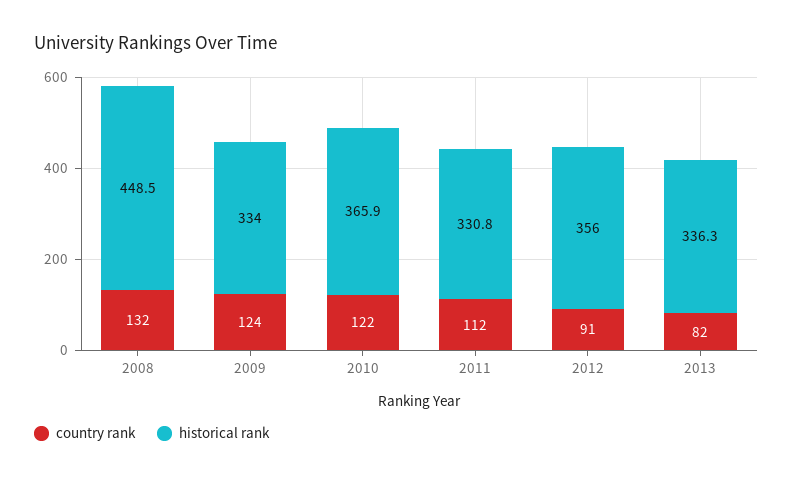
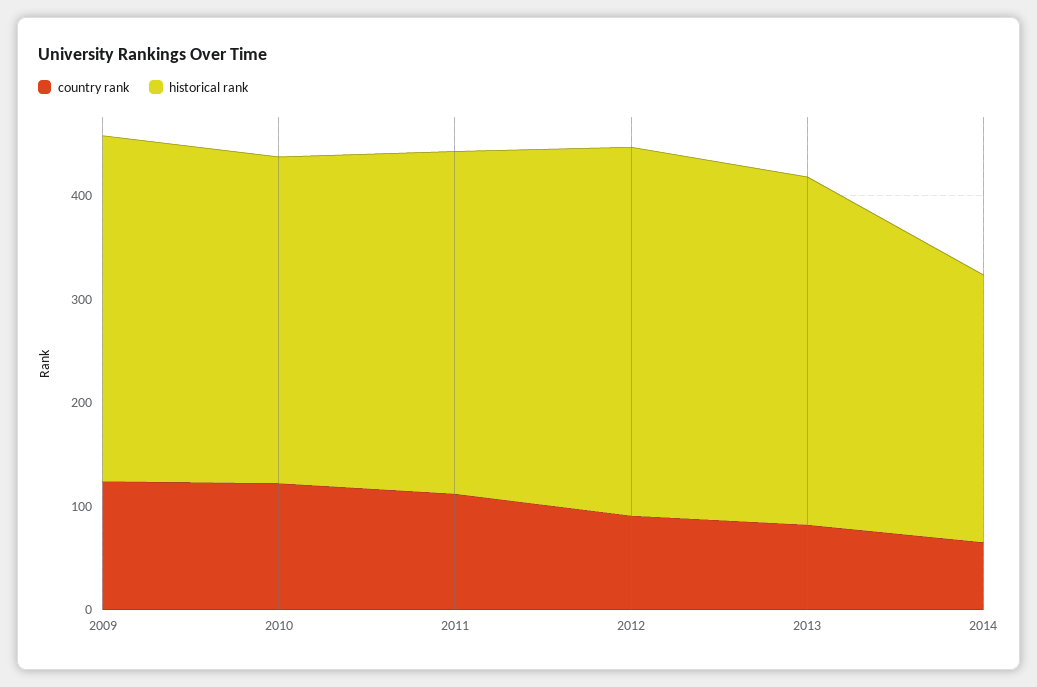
country rank, 2008: 132 -> none
historical rank, 2008: 448.5 -> none
historical rank, 2010: 365.9 -> 320
country rank, 2014: none -> 60
historical rank, 2014: none -> 260

